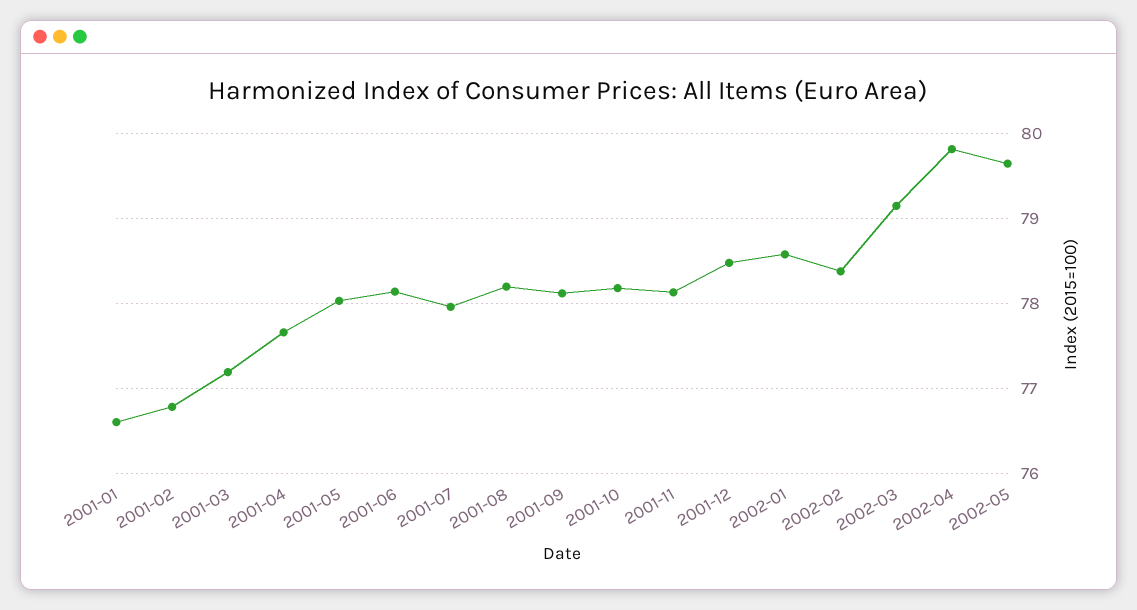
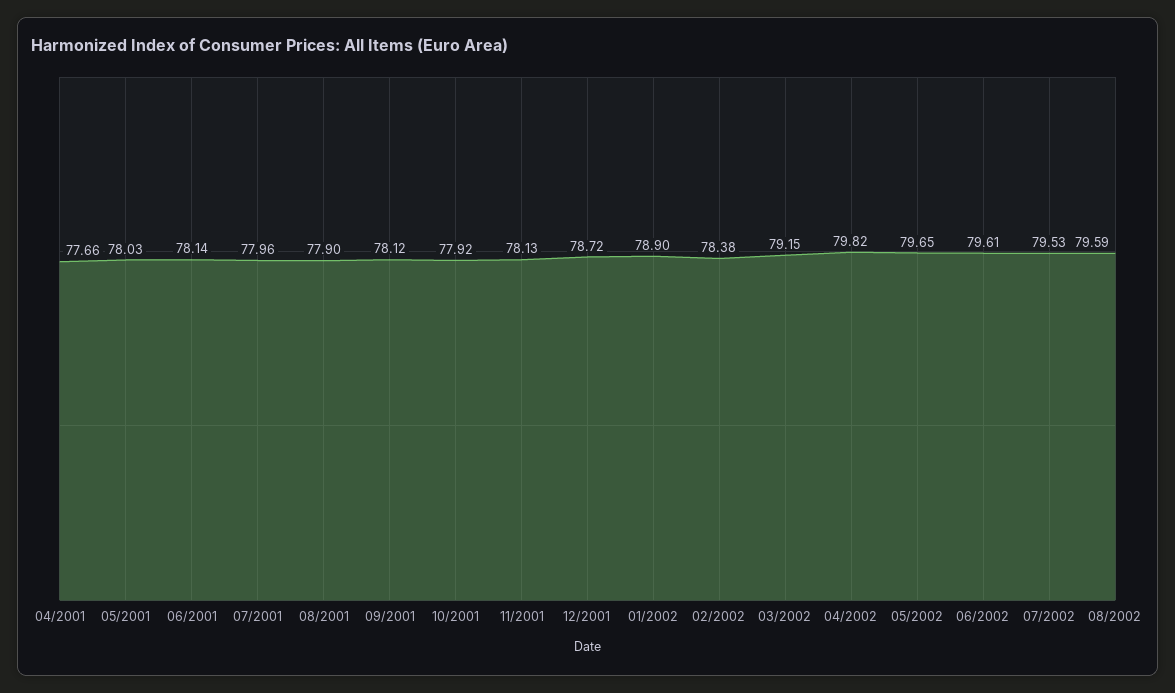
2001-01: 76.6 -> none
2001-02: 76.8 -> none
2001-03: 77.2 -> none
2001-08: 78.2 -> 77.9
2001-10: 78.2 -> 77.92
2001-12: 78.5 -> 78.72
2002-01: 78.6 -> 78.9
06/2002: none -> 79.61
07/2002: none -> 79.53
08/2002: none -> 79.59

